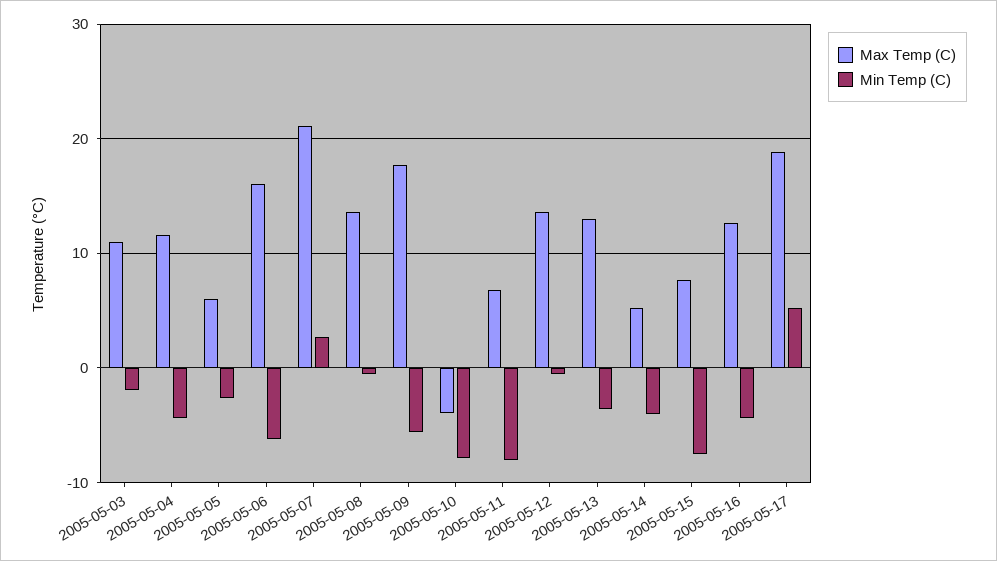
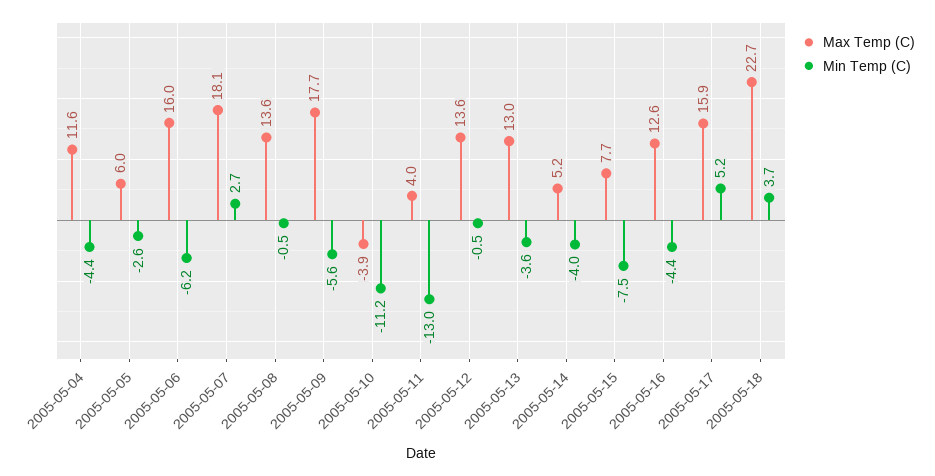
Max Temp (C), 2005-05-03: 11 -> none
Min Temp (C), 2005-05-03: -2 -> none
Max Temp (C), 2005-05-07: 21 -> 18.1
Min Temp (C), 2005-05-10: -8 -> -11.2
Max Temp (C), 2005-05-11: 7 -> 4
Min Temp (C), 2005-05-11: -8 -> -13
Max Temp (C), 2005-05-17: 19 -> 15.9
Max Temp (C), 2005-05-18: none -> 22.7
Min Temp (C), 2005-05-18: none -> 3.7

